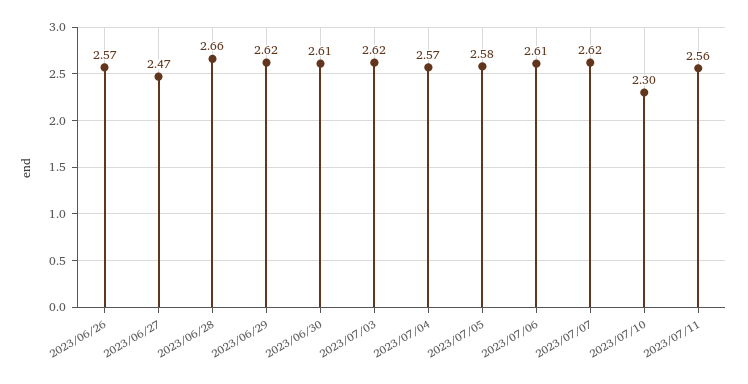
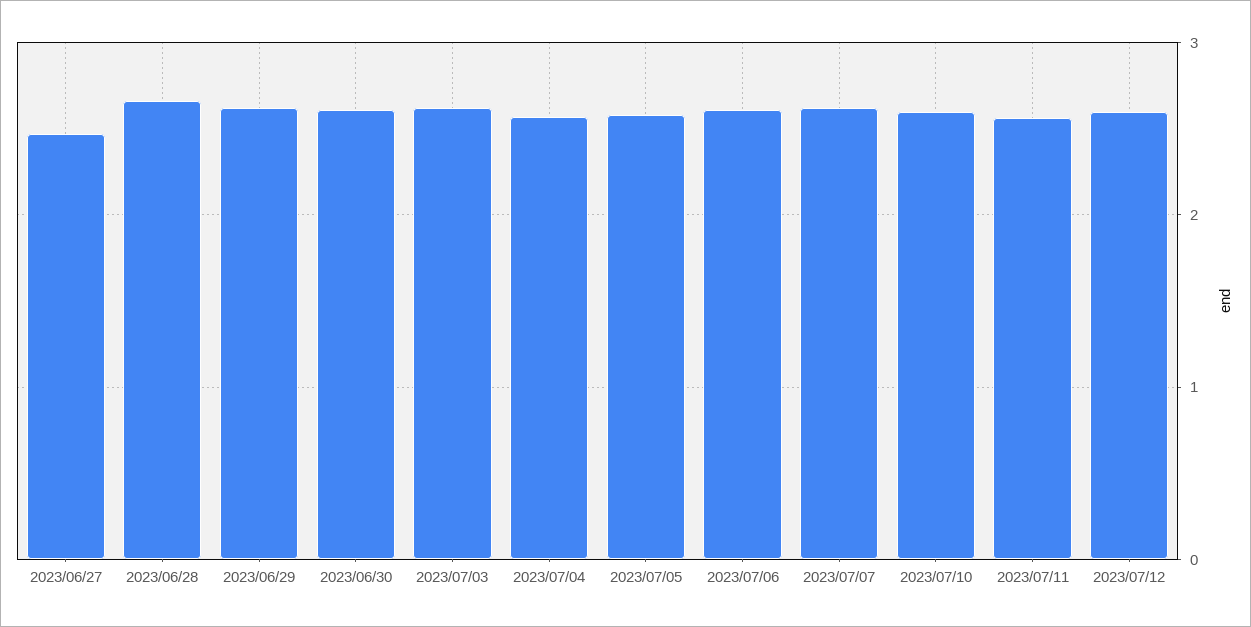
2023/06/26: 2.57 -> none
2023/07/10: 2.3 -> 2.6
2023/07/12: none -> 2.6

